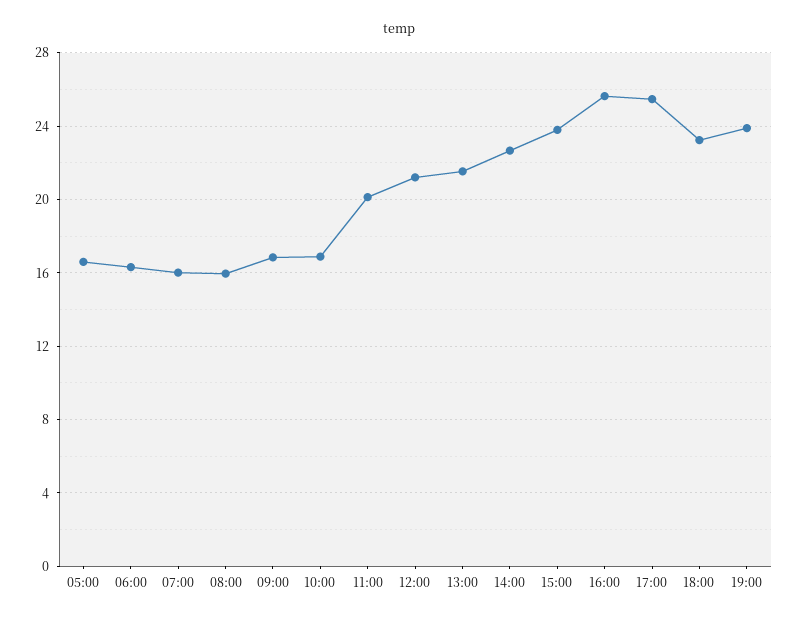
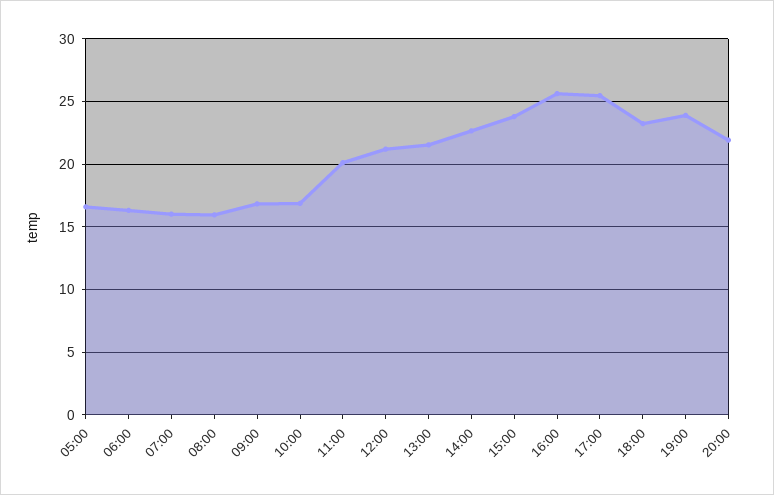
20:00: none -> 22

